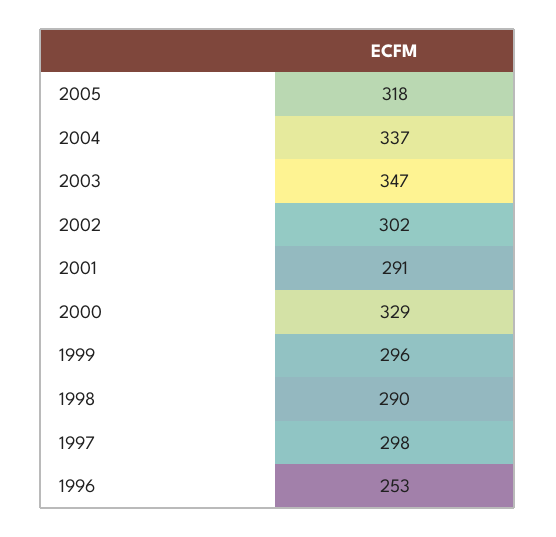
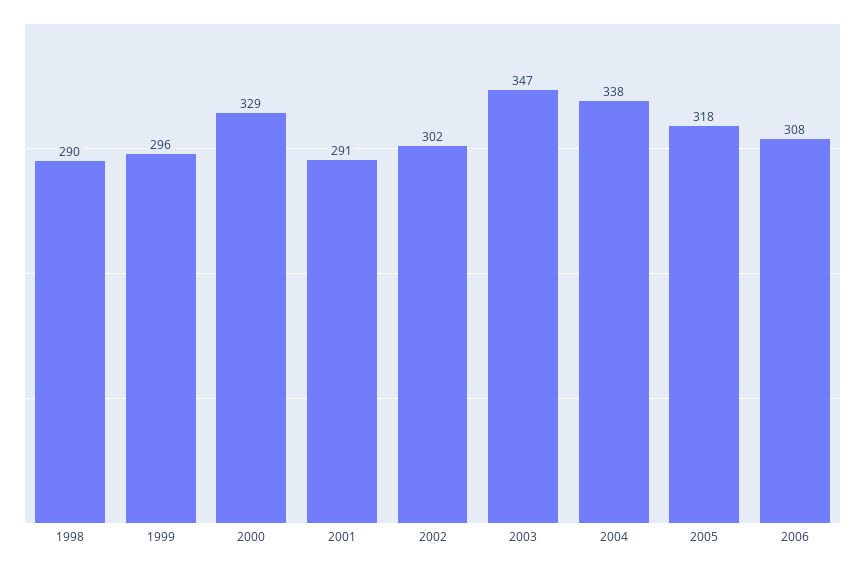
2004: 337 -> 338
1997: 298 -> none
1996: 253 -> none
2006: none -> 308

